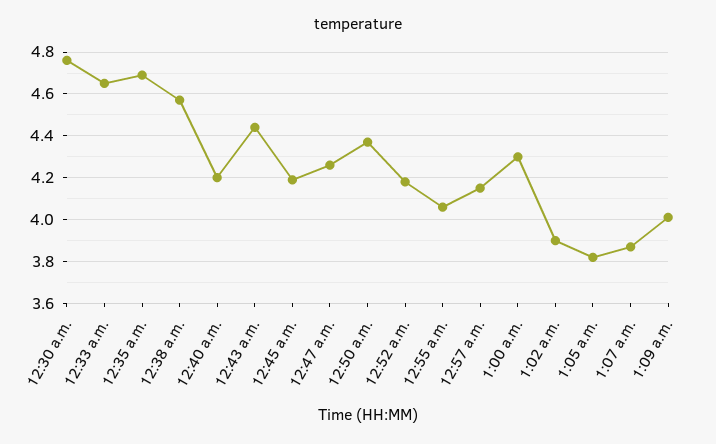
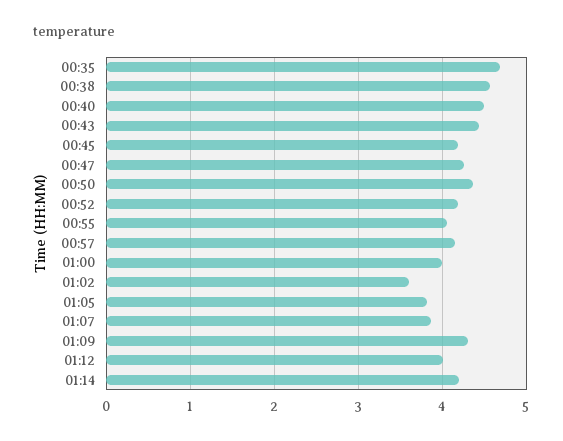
12:30 a.m.: 4.75 -> none
12:33 a.m.: 4.65 -> none
12:40 a.m.: 4.2 -> 4.5
1:00 a.m.: 4.3 -> 4
1:02 a.m.: 3.9 -> 3.6
1:09 a.m.: 4 -> 4.3
01:12: none -> 4
01:14: none -> 4.2

